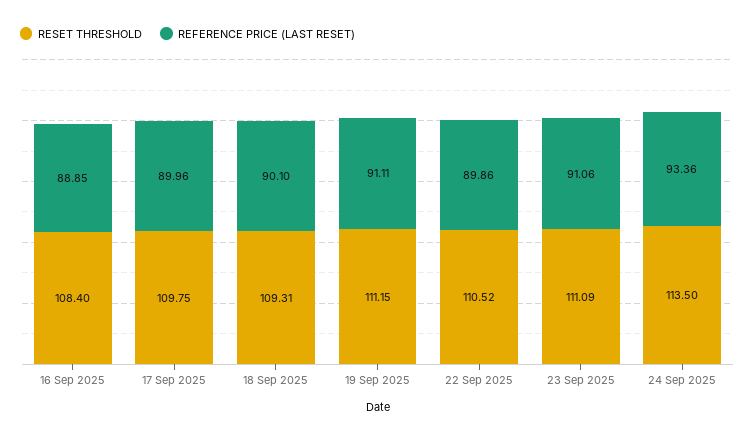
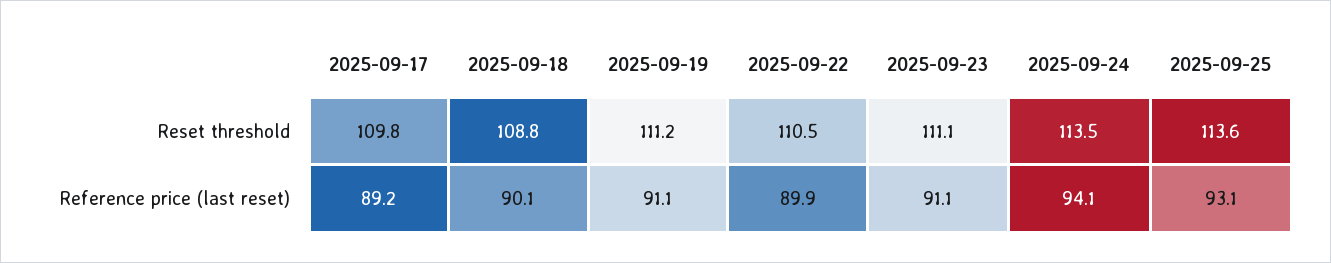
RESET THRESHOLD, 16 Sep 2025: 108.4 -> none
REFERENCE PRICE (LAST RESET), 16 Sep 2025: 88.85 -> none
REFERENCE PRICE (LAST RESET), 17 Sep 2025: 89.96 -> 89.2
RESET THRESHOLD, 18 Sep 2025: 109.31 -> 108.8
REFERENCE PRICE (LAST RESET), 24 Sep 2025: 93.36 -> 94.1
RESET THRESHOLD, 2025-09-25: none -> 113.6
REFERENCE PRICE (LAST RESET), 2025-09-25: none -> 93.1

